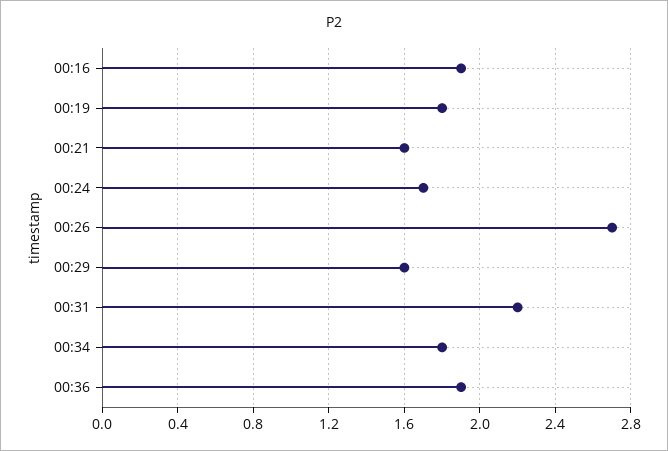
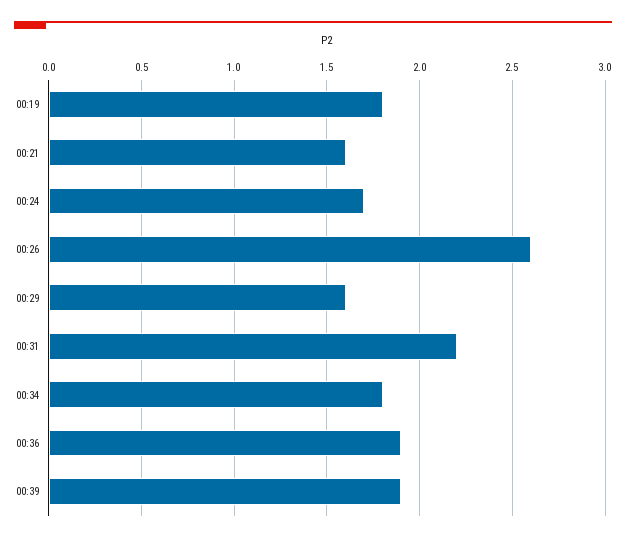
00:16: 1.9 -> none
00:26: 2.7 -> 2.6
00:39: none -> 1.9

